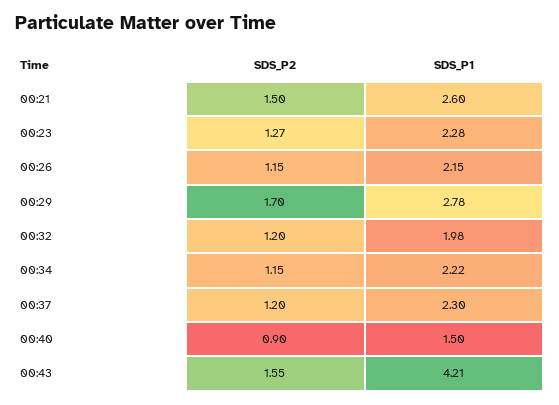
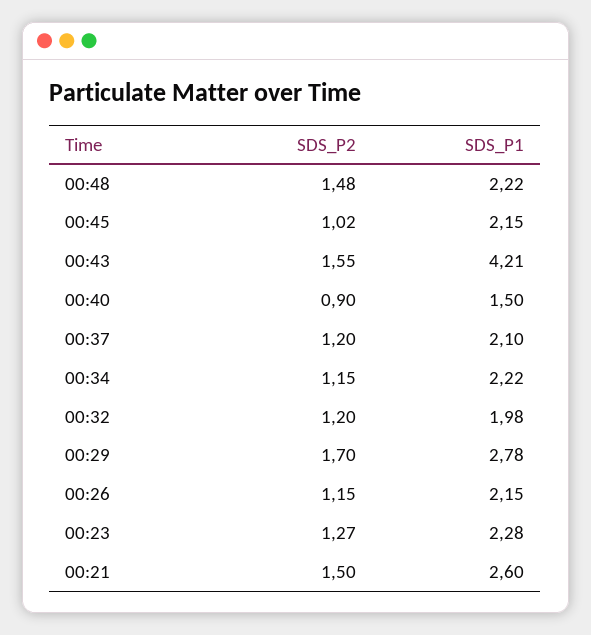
SDS_P1, 00:37: 2.3 -> 2.1
SDS_P2, 00:48: none -> 1.48
SDS_P1, 00:48: none -> 2.22
SDS_P2, 00:45: none -> 1.02
SDS_P1, 00:45: none -> 2.15

